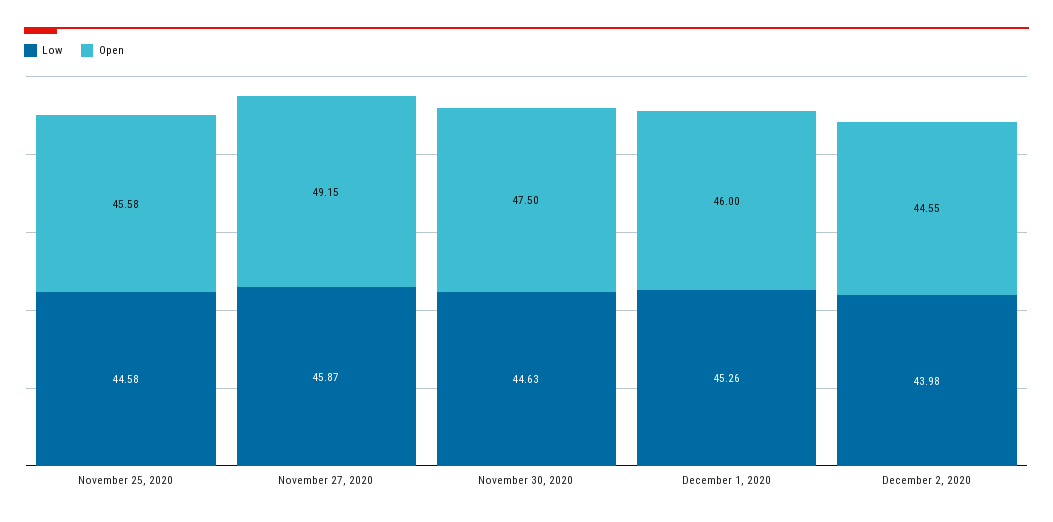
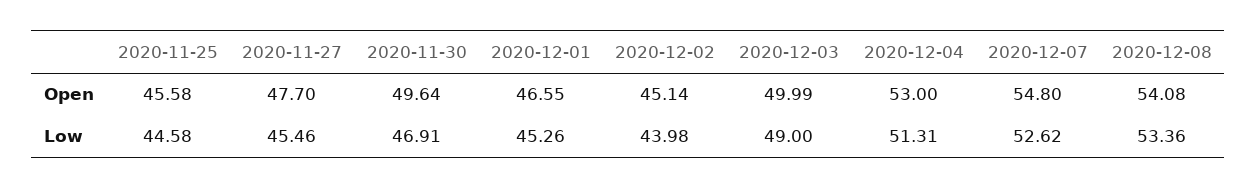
Low, November 27, 2020: 45.87 -> 45.46
Open, November 27, 2020: 49.15 -> 47.7
Low, November 30, 2020: 44.63 -> 46.91
Open, November 30, 2020: 47.5 -> 49.64
Open, December 1, 2020: 46 -> 46.55
Open, December 2, 2020: 44.55 -> 45.14
Open, 2020-12-03: none -> 49.99
Open, 2020-12-04: none -> 53
Open, 2020-12-07: none -> 54.8
Open, 2020-12-08: none -> 54.08
Low, 2020-12-03: none -> 49
Low, 2020-12-04: none -> 51.31
Low, 2020-12-07: none -> 52.62
Low, 2020-12-08: none -> 53.36

